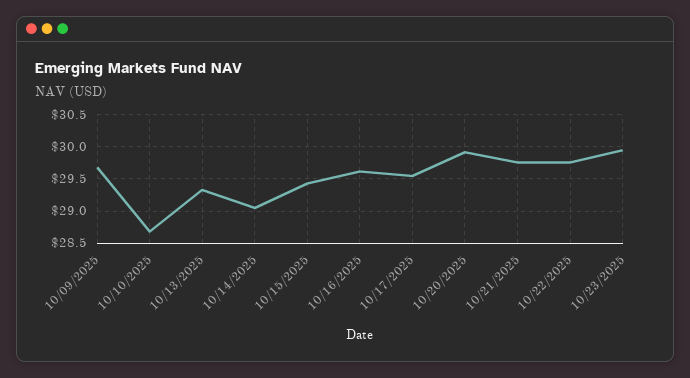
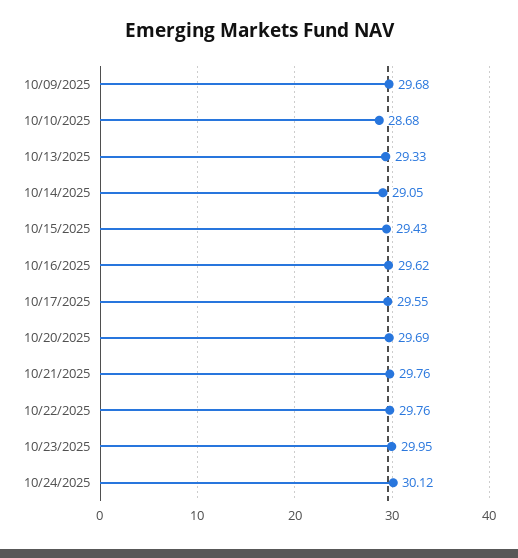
10/20/2025: 29.9 -> 29.69
10/24/2025: none -> 30.12

